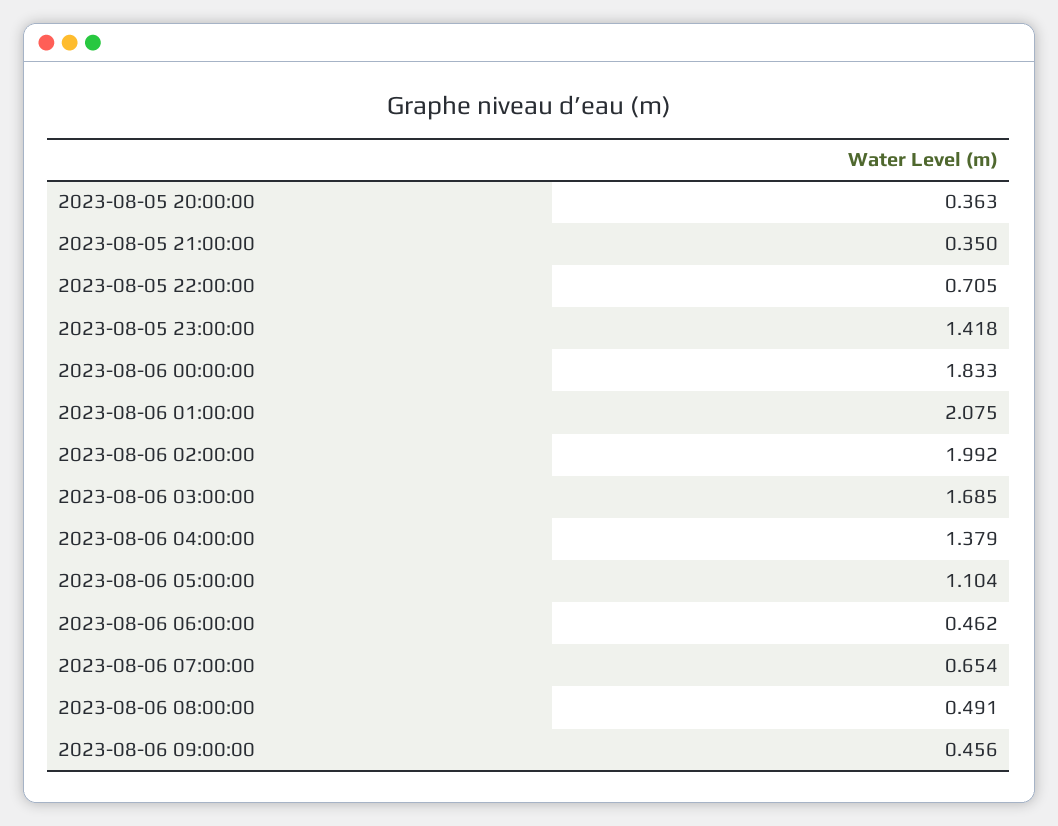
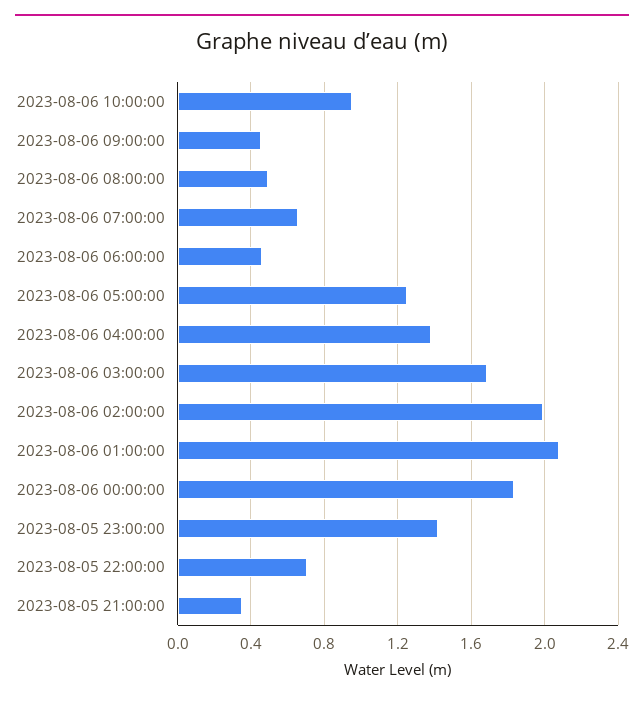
2023-08-05 20:00:00: 0.363 -> none
2023-08-06 05:00:00: 1.104 -> 1.25
2023-08-06 10:00:00: none -> 0.95

